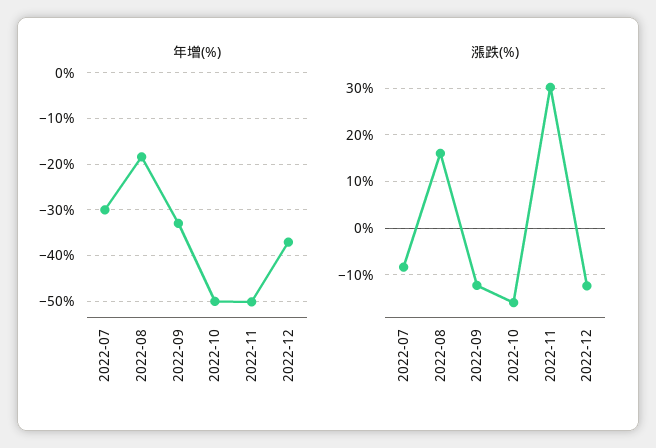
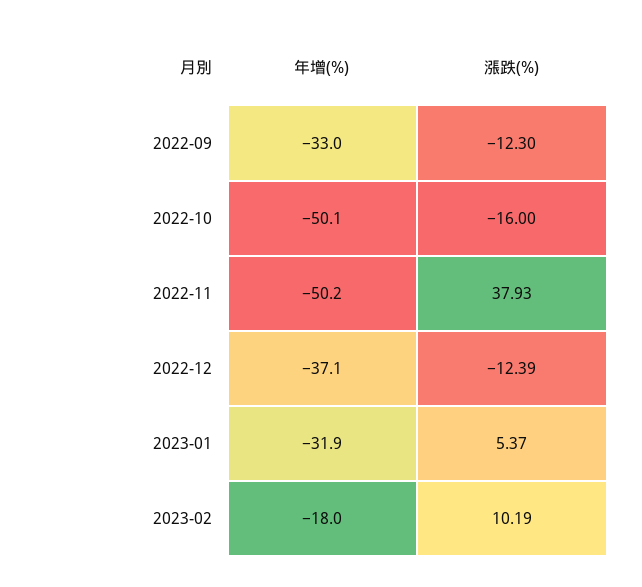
年增(%), 2022-07: -30 -> none
年增(%), 2022-08: -18 -> none
漲跌(%), 2022-07: -8 -> none
漲跌(%), 2022-08: 16 -> none
漲跌(%), 2022-11: 30 -> 37.93
年增(%), 2023-01: none -> -31.9
漲跌(%), 2023-01: none -> 5.37
年增(%), 2023-02: none -> -18
漲跌(%), 2023-02: none -> 10.19

